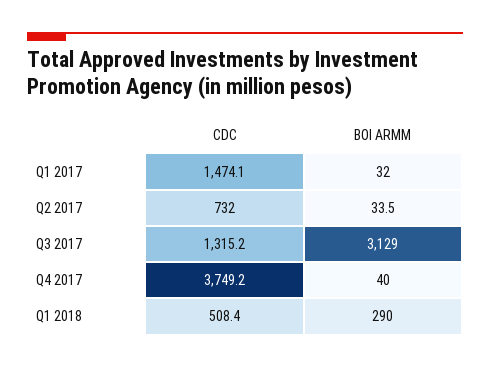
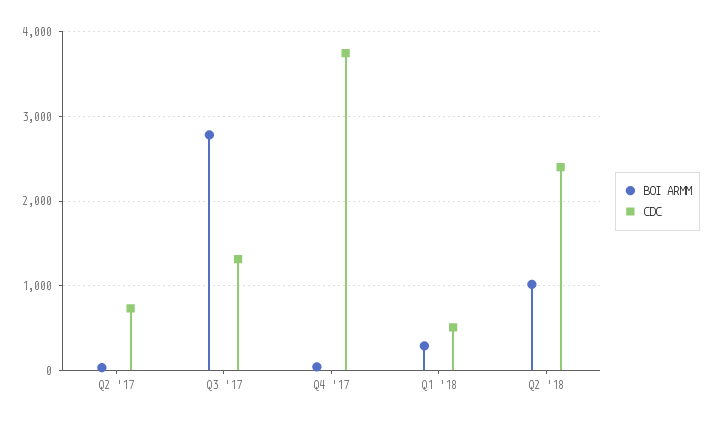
CDC, Q1 2017: 1474.1 -> none
BOI ARMM, Q1 2017: 32 -> none
BOI ARMM, Q3 2017: 3129 -> 2800
BOI ARMM, Q2 '18: none -> 1000
CDC, Q2 '18: none -> 2400

